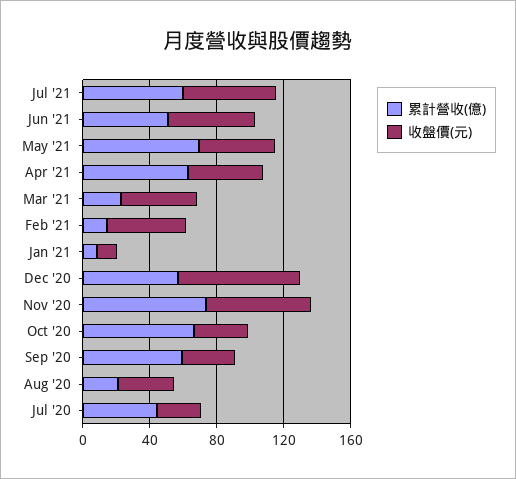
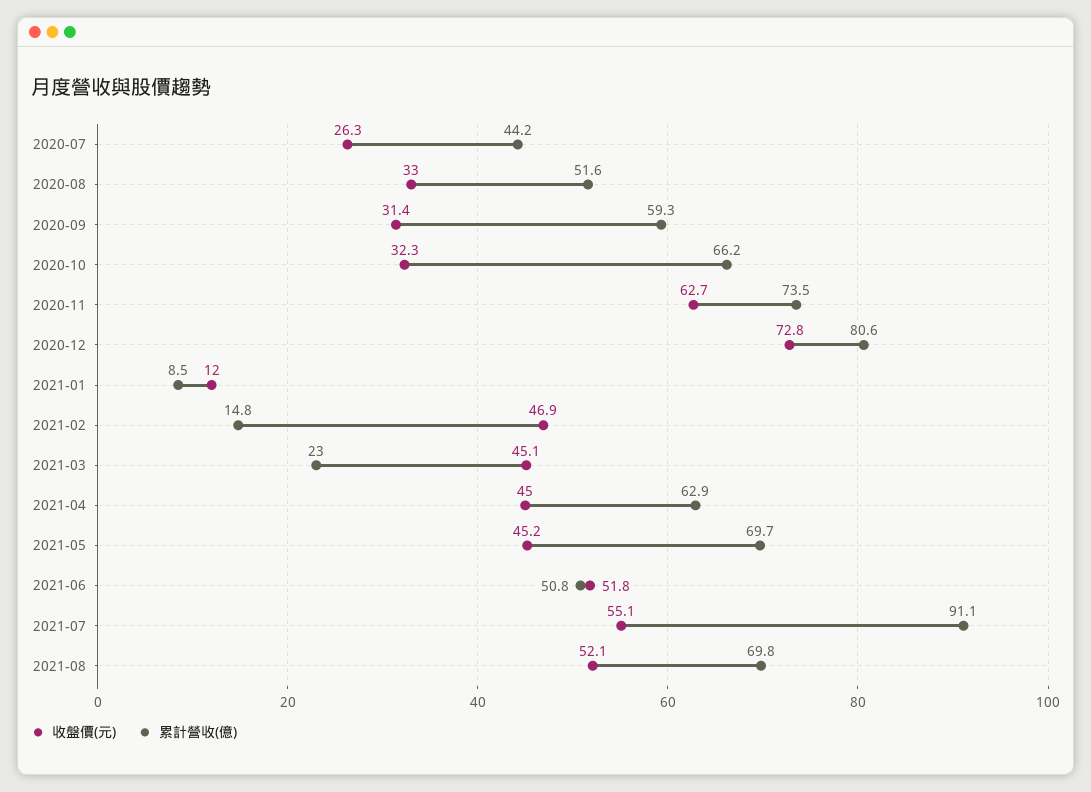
累計營收(億), Jul '21: 60 -> 91.1
累計營收(億), Dec '20: 60 -> 80.6
累計營收(億), Aug '20: 20 -> 51.6
收盤價(元), 2021-08: none -> 52.1
累計營收(億), 2021-08: none -> 69.8

